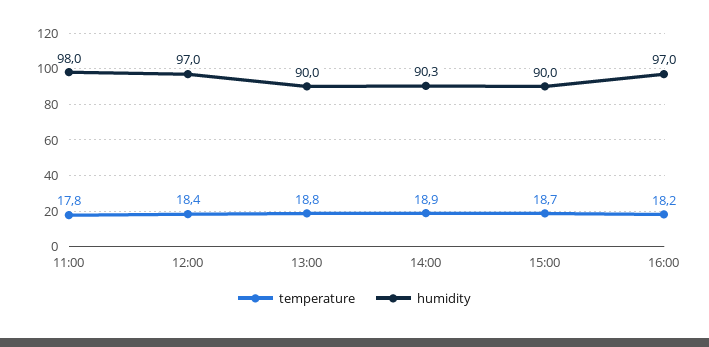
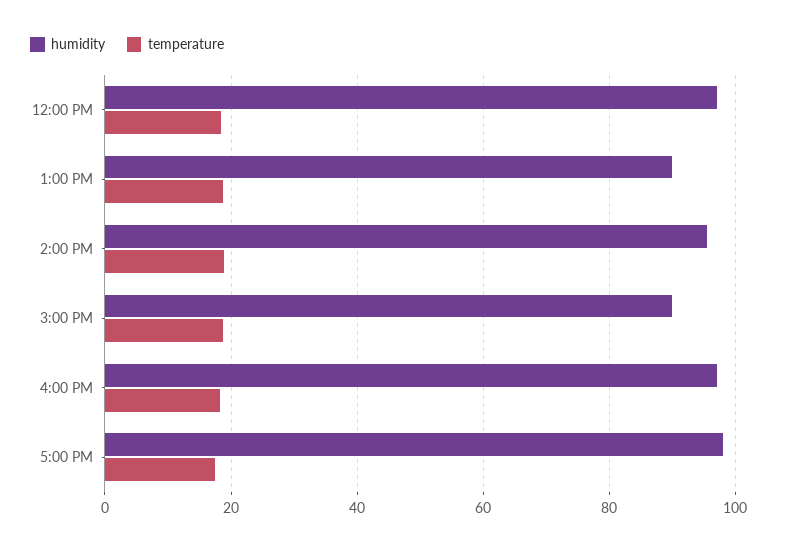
temperature, 11:00: 17.8 -> none
humidity, 11:00: 98 -> none
humidity, 14:00: 90.3 -> 96
humidity, 5:00 PM: none -> 98
temperature, 5:00 PM: none -> 18

